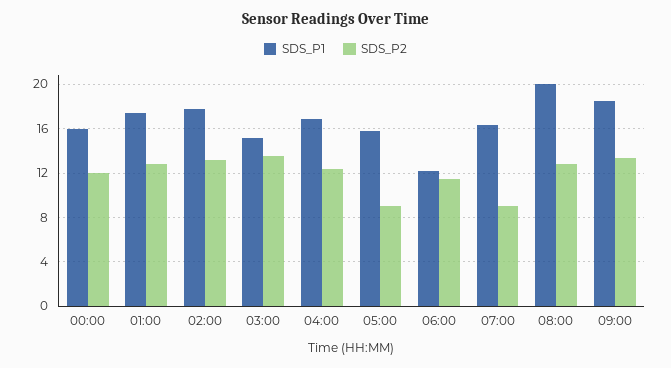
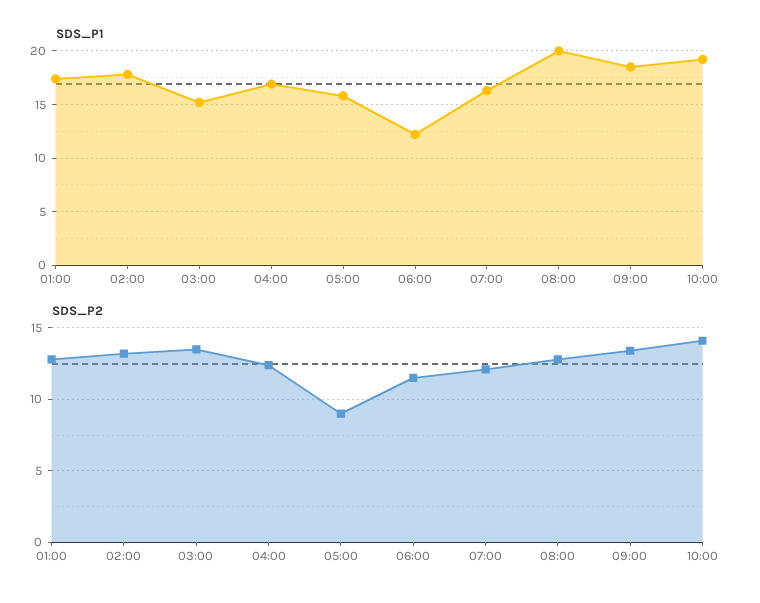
SDS_P1, 00:00: 16 -> none
SDS_P2, 00:00: 12 -> none
SDS_P2, 07:00: 9 -> 12
SDS_P1, 10:00: none -> 19
SDS_P2, 10:00: none -> 14

